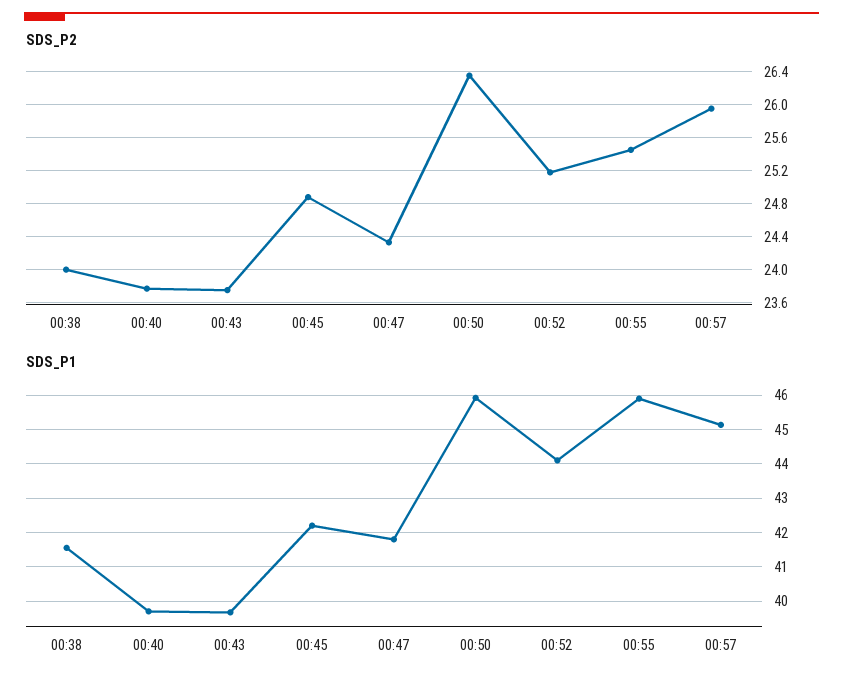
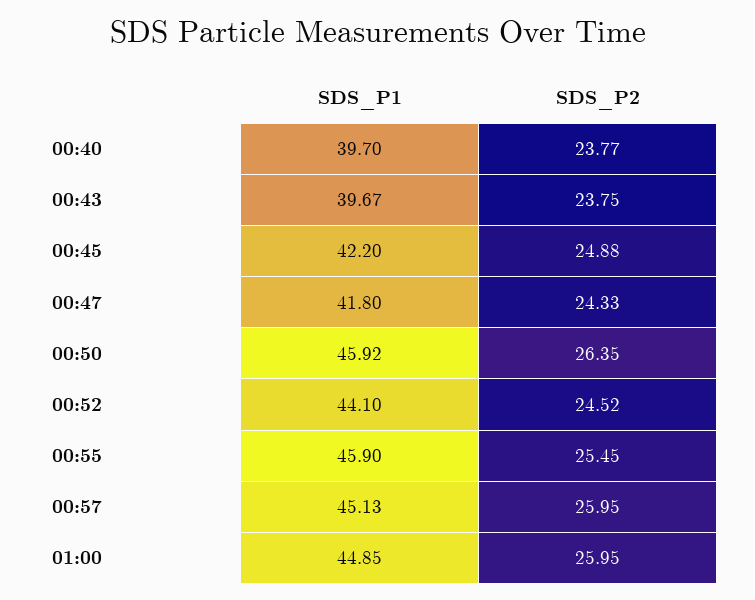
SDS_P2, 00:38: 24 -> none
SDS_P2, 00:52: 25.2 -> 24.52
SDS_P1, 00:38: 41.6 -> none
SDS_P1, 01:00: none -> 44.85
SDS_P2, 01:00: none -> 25.95

